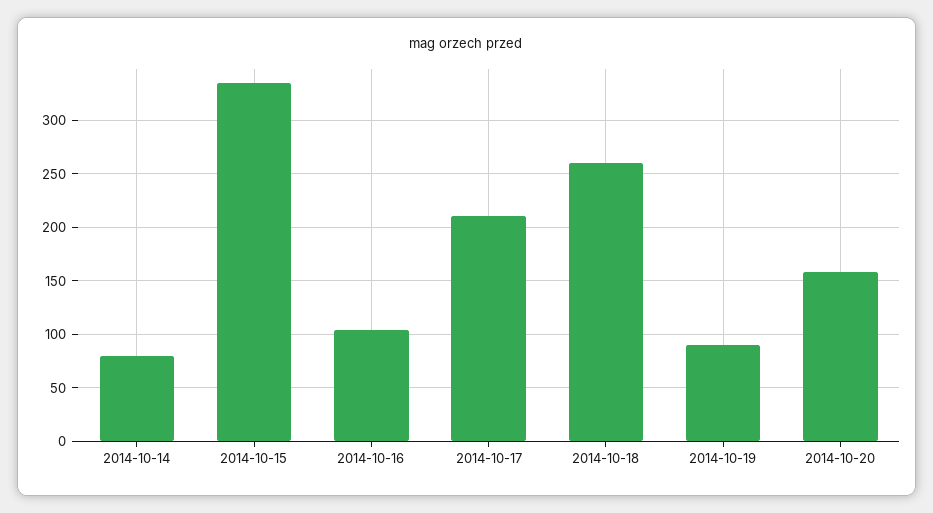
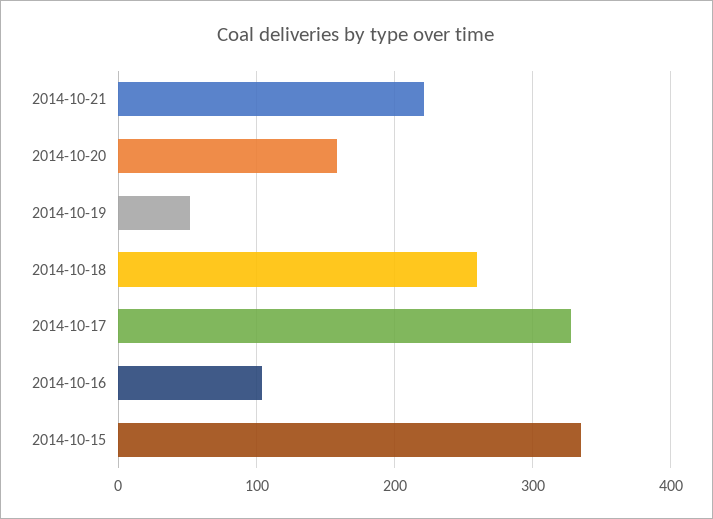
2014-10-14: 80 -> none
2014-10-17: 210 -> 330
2014-10-19: 90 -> 50
2014-10-21: none -> 220

